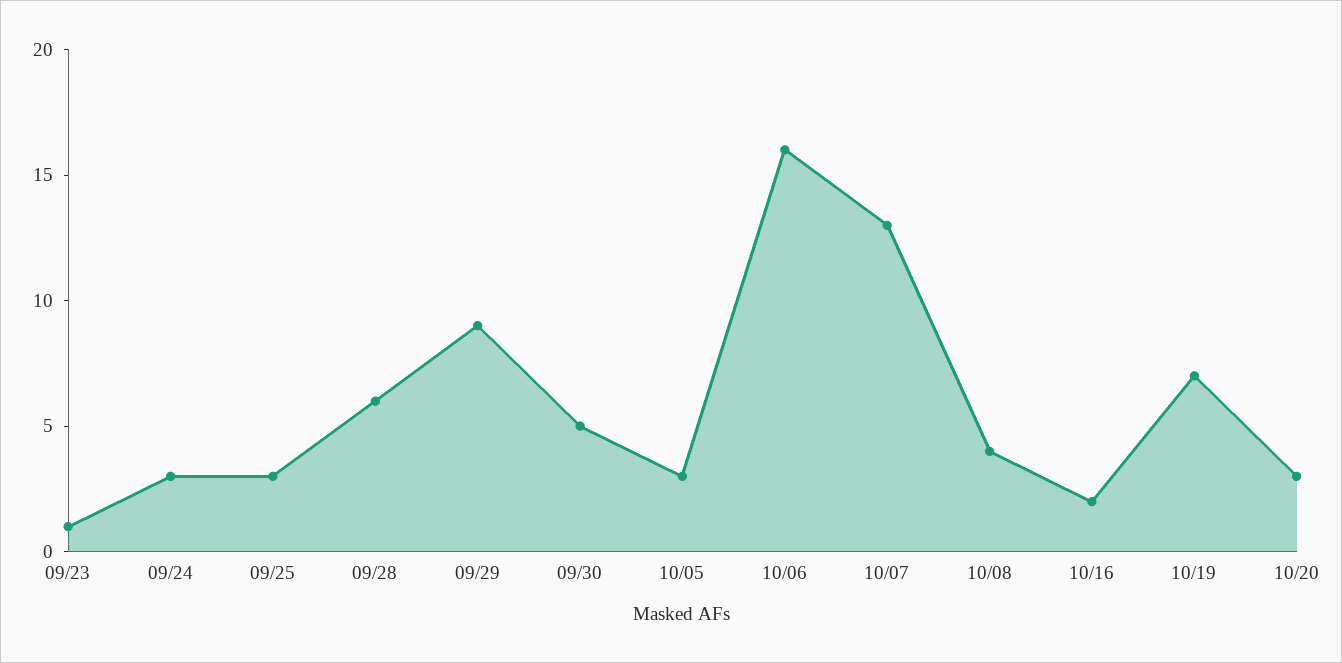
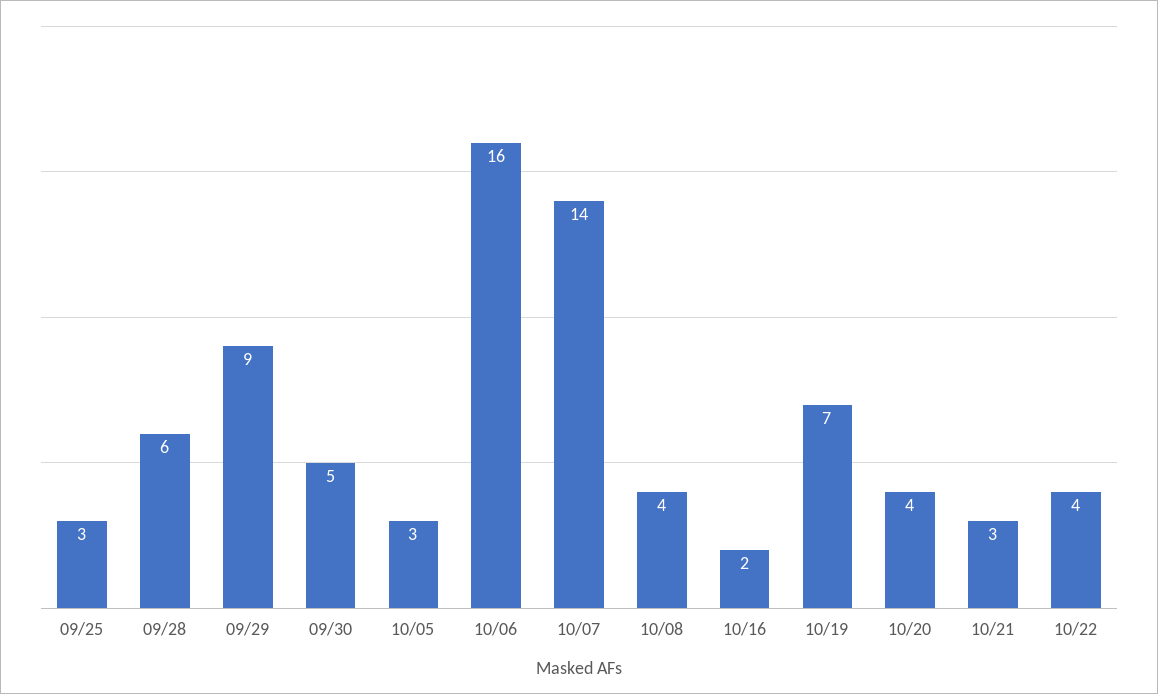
09/23: 1 -> none
09/24: 3 -> none
10/07: 13 -> 14
10/20: 3 -> 4
10/21: none -> 3
10/22: none -> 4

